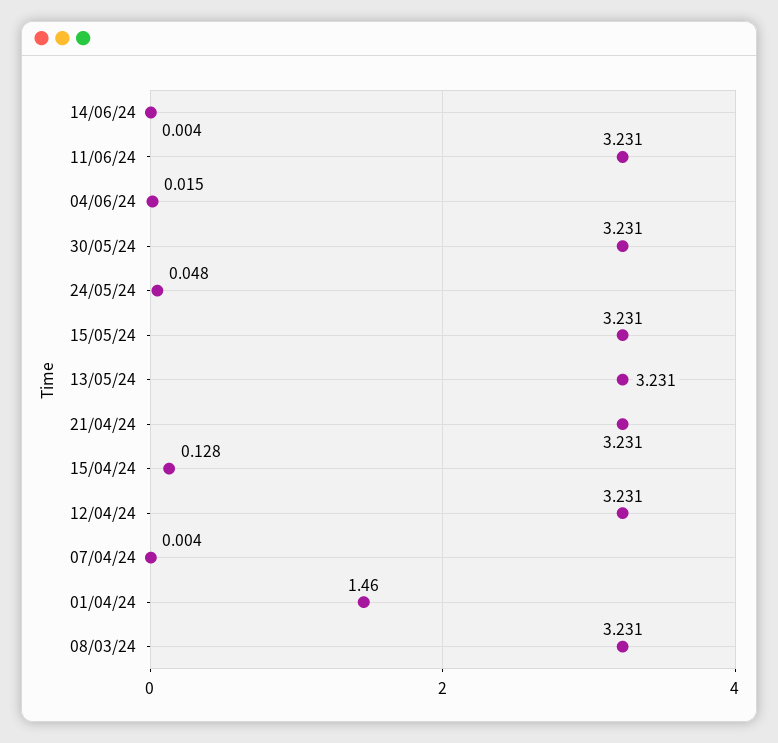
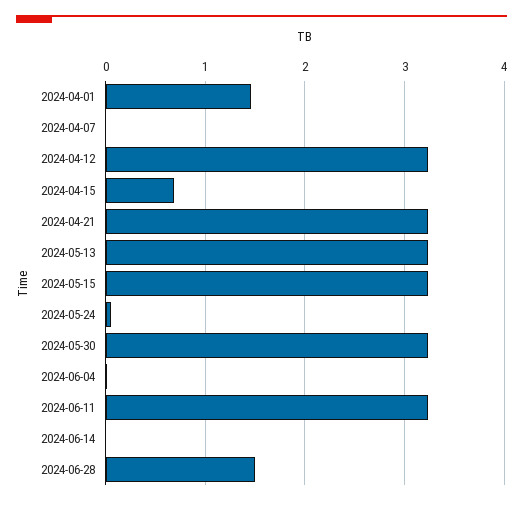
15/04/24: 0.128 -> 0.7
08/03/24: 3.231 -> none
2024-06-28: none -> 1.5

